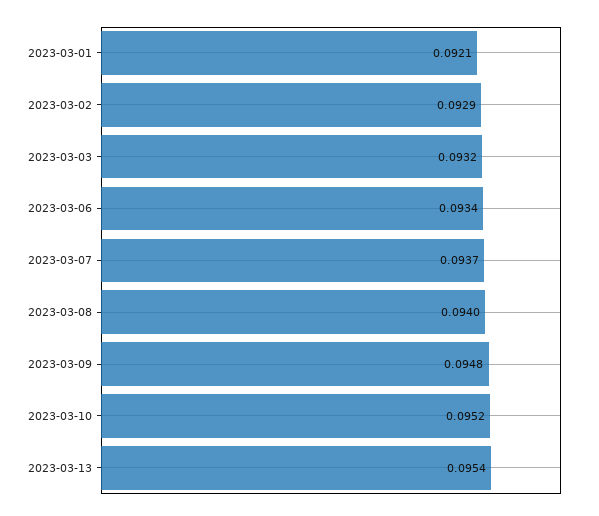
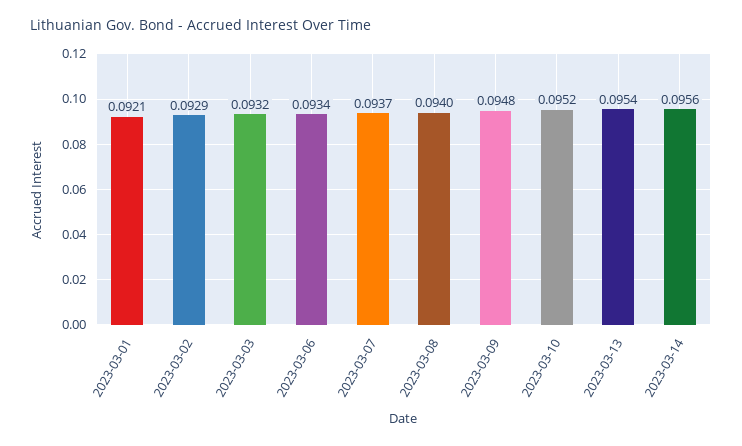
2023-03-14: none -> 0.0956

